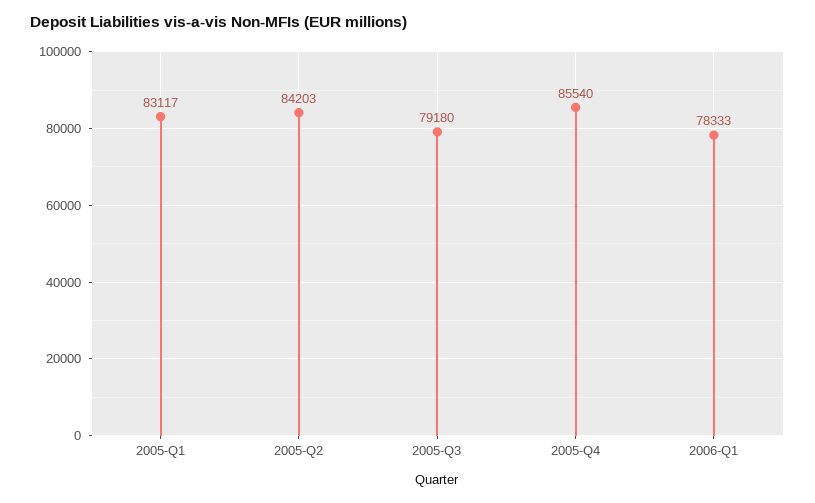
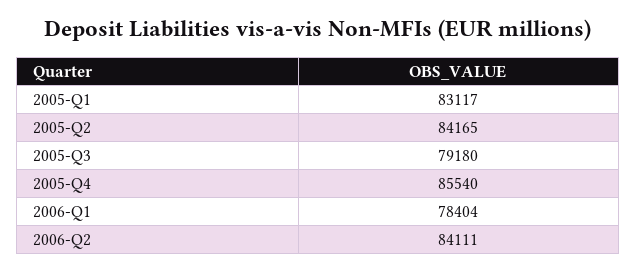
2005-Q2: 84203 -> 84165
2006-Q1: 78333 -> 78404
2006-Q2: none -> 84111

